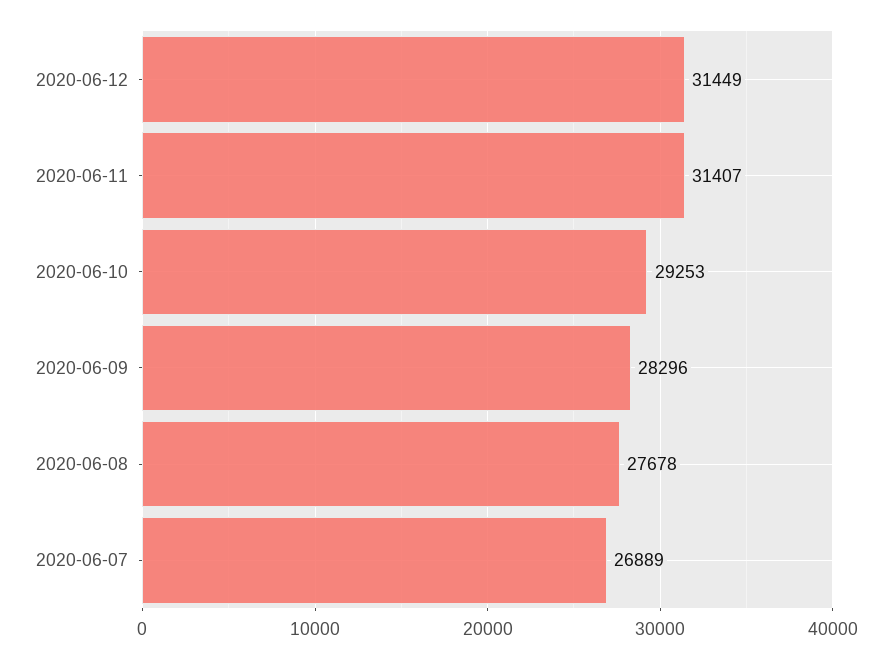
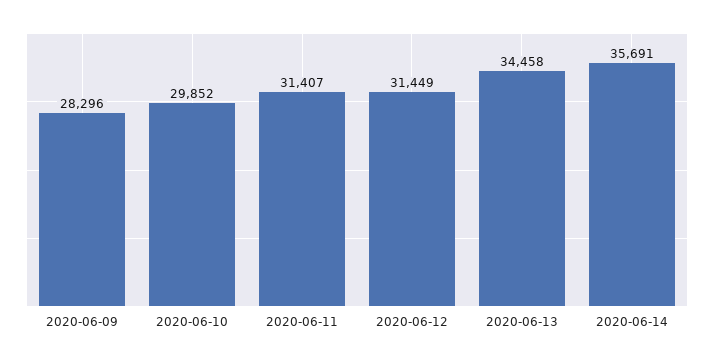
2020-06-10: 29253 -> 29852
2020-06-08: 27678 -> none
2020-06-07: 26889 -> none
2020-06-13: none -> 34458
2020-06-14: none -> 35691

